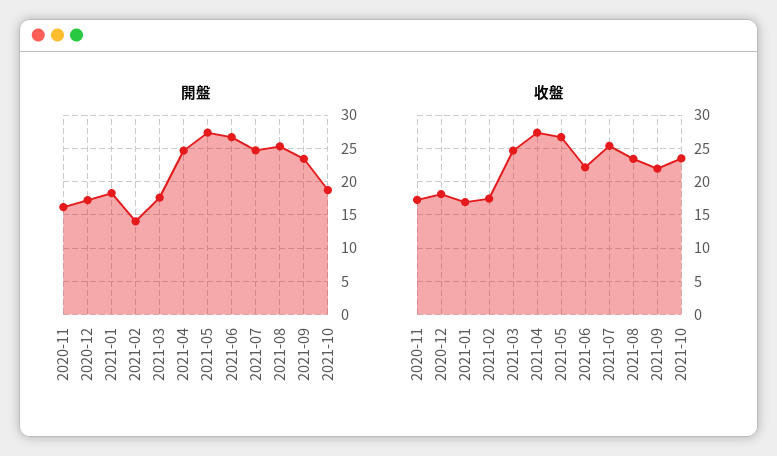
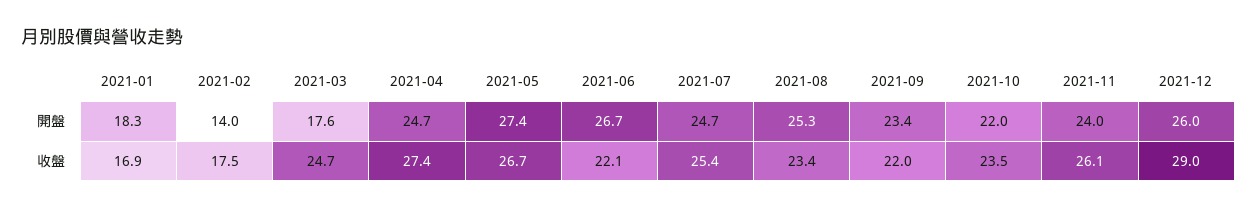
開盤, 2020-11: 16 -> none
開盤, 2020-12: 17 -> none
開盤, 2021-10: 19 -> 22
收盤, 2020-11: 17 -> none
收盤, 2020-12: 18 -> none
開盤, 2021-11: none -> 24
開盤, 2021-12: none -> 26
收盤, 2021-11: none -> 26.1
收盤, 2021-12: none -> 29

